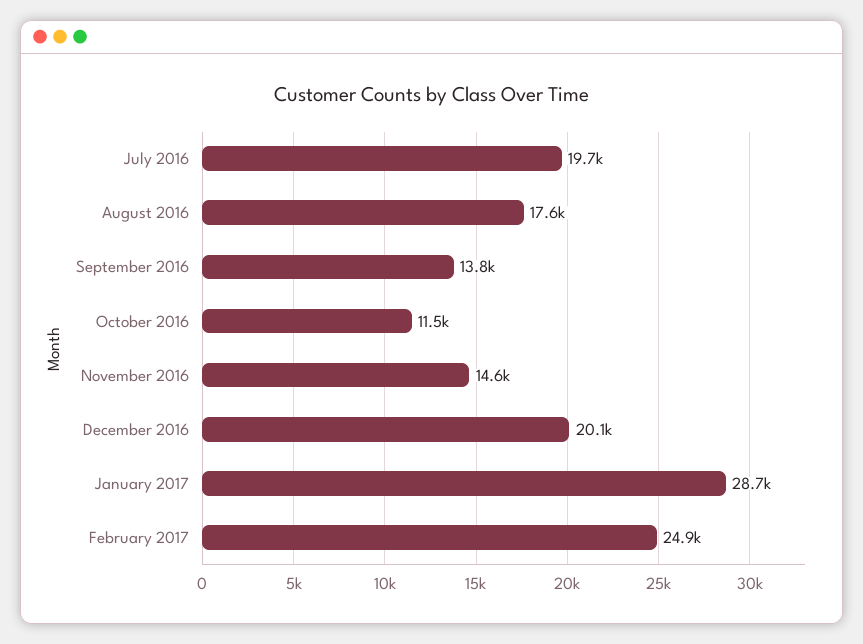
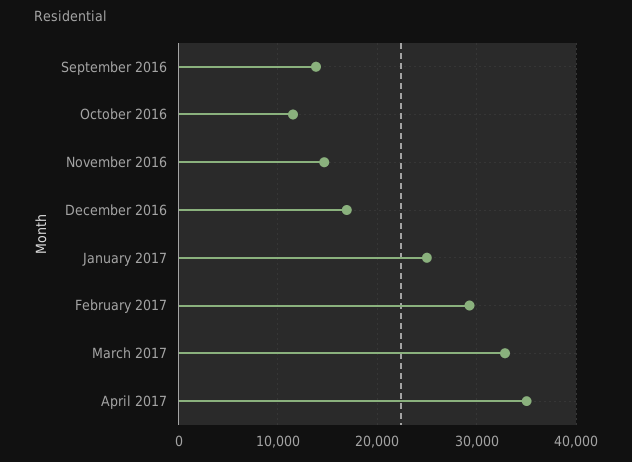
July 2016: 19700 -> none
August 2016: 17600 -> none
December 2016: 20100 -> 17000
January 2017: 28700 -> 25000
February 2017: 24900 -> 29000
March 2017: none -> 33000
April 2017: none -> 35000

